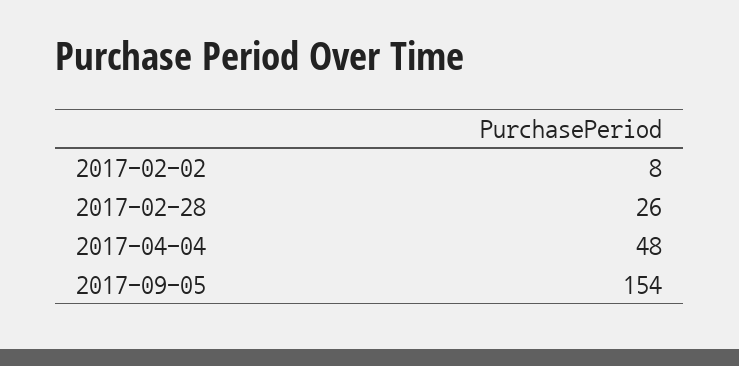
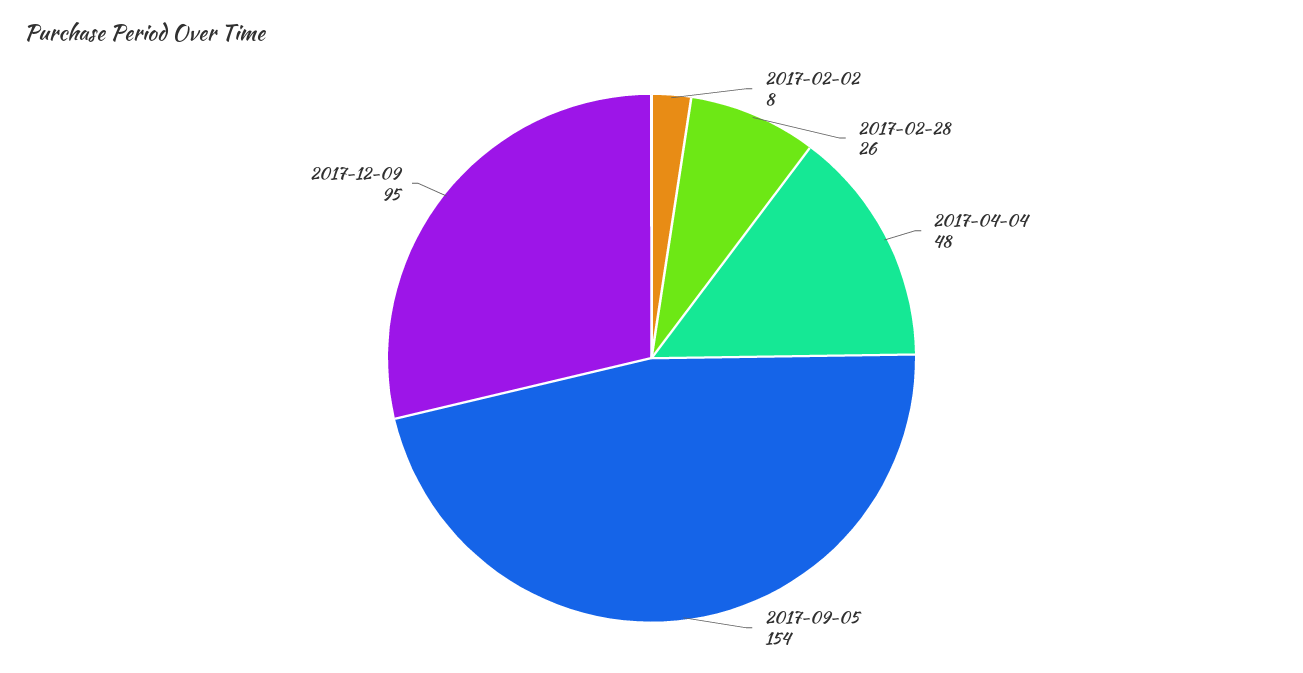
2017-12-09: none -> 95

